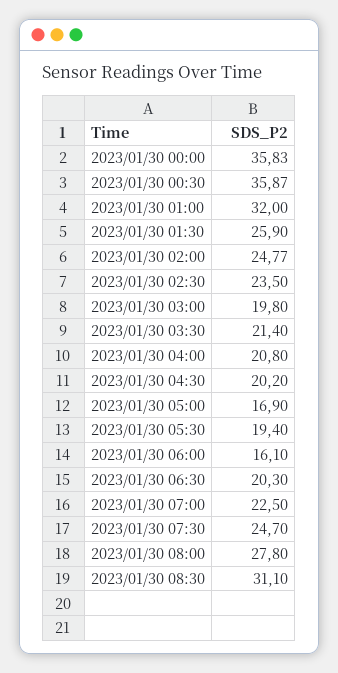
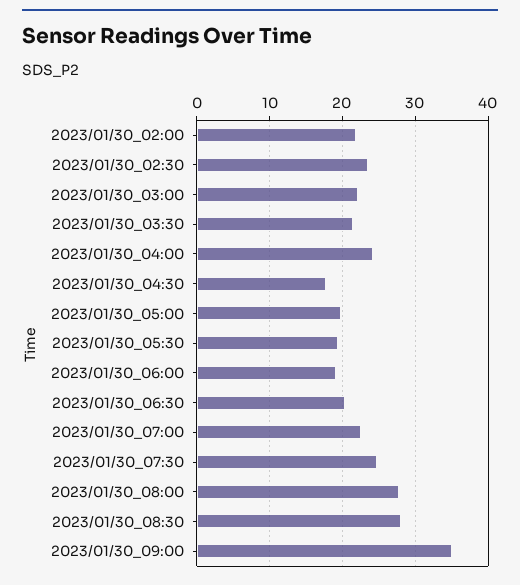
2023/01/30 00:00: 35.83 -> none
2023/01/30 00:30: 35.87 -> none
2023/01/30 01:00: 32 -> none
2023/01/30 01:30: 25.9 -> none
2023/01/30 02:00: 24.77 -> 22
2023/01/30 03:00: 19.8 -> 22
2023/01/30 04:00: 20.8 -> 24
2023/01/30 04:30: 20.2 -> 18
2023/01/30 05:00: 16.9 -> 20
2023/01/30 06:00: 16.1 -> 19
2023/01/30 08:30: 31.1 -> 28
2023/01/30_09:00: none -> 35

